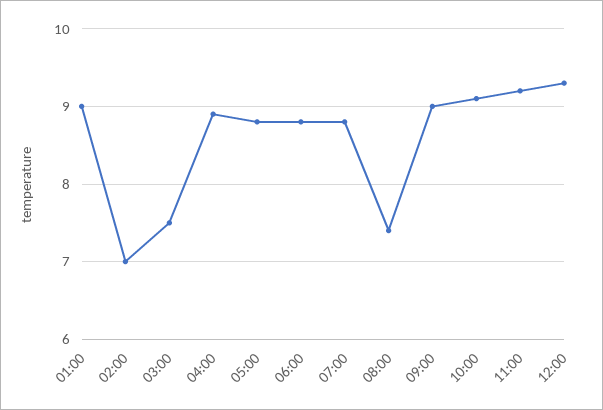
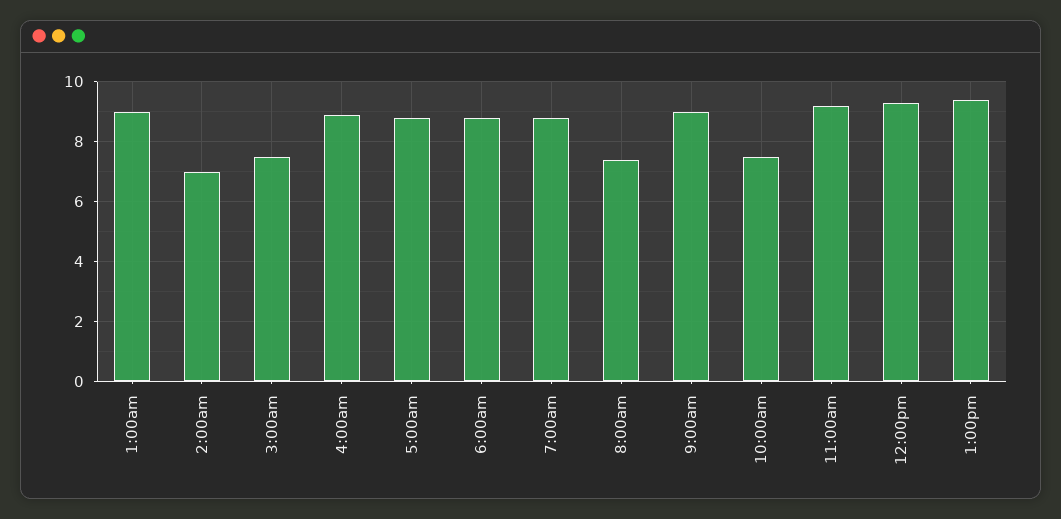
10:00: 9.1 -> 7.5
1:00pm: none -> 9.5

